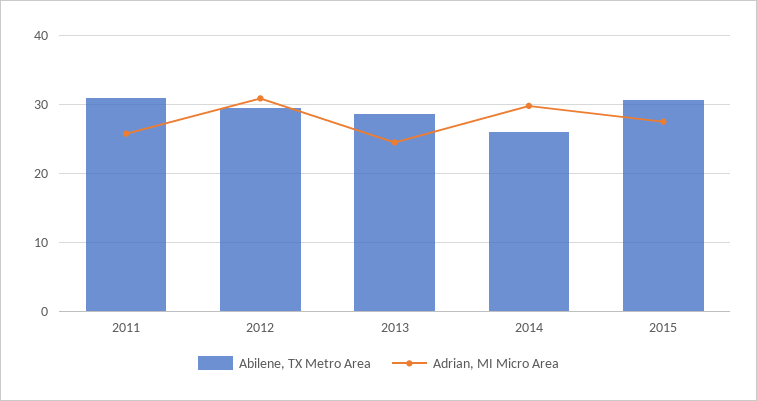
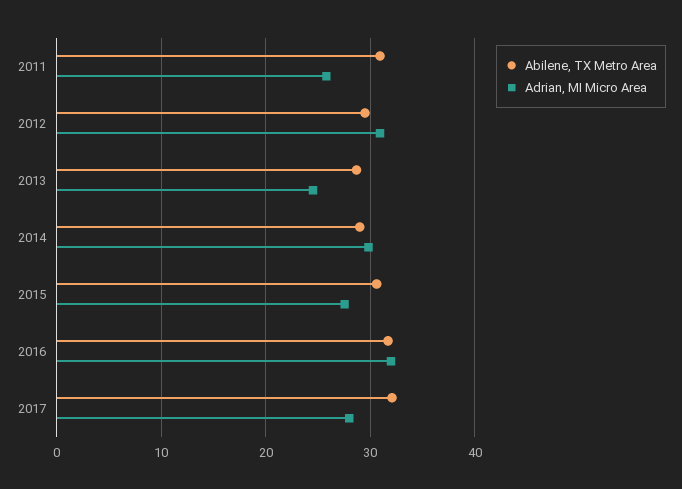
Abilene, TX Metro Area, 2014: 26 -> 29
Abilene, TX Metro Area, 2016: none -> 32
Adrian, MI Micro Area, 2016: none -> 32
Abilene, TX Metro Area, 2017: none -> 32
Adrian, MI Micro Area, 2017: none -> 28

